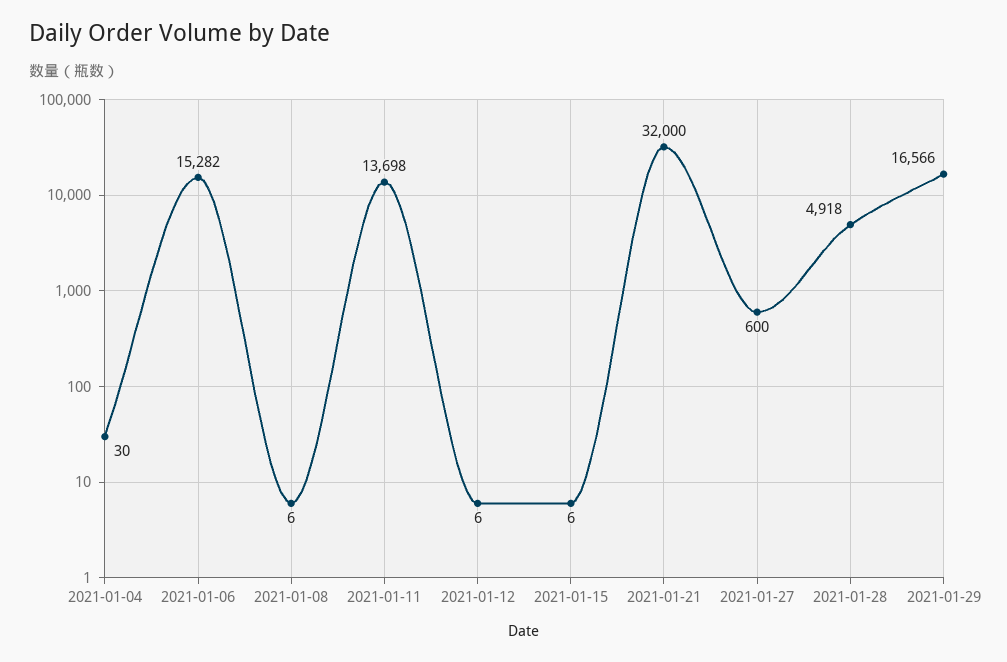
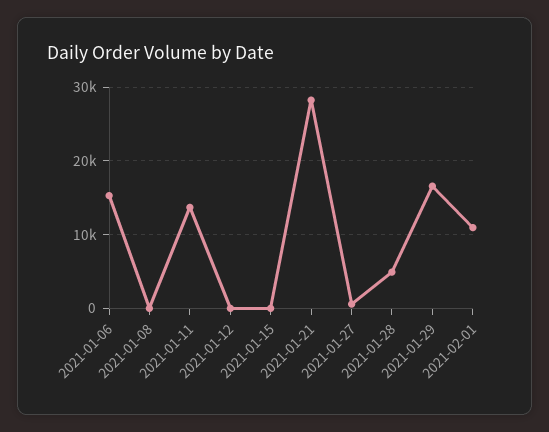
2021-01-04: 30 -> none
2021-01-21: 32000 -> 28000
2021-02-01: none -> 11000

